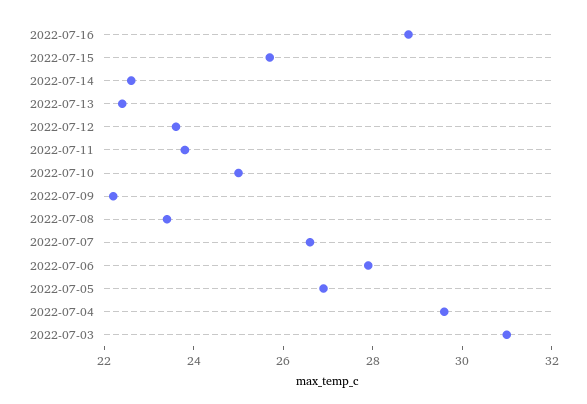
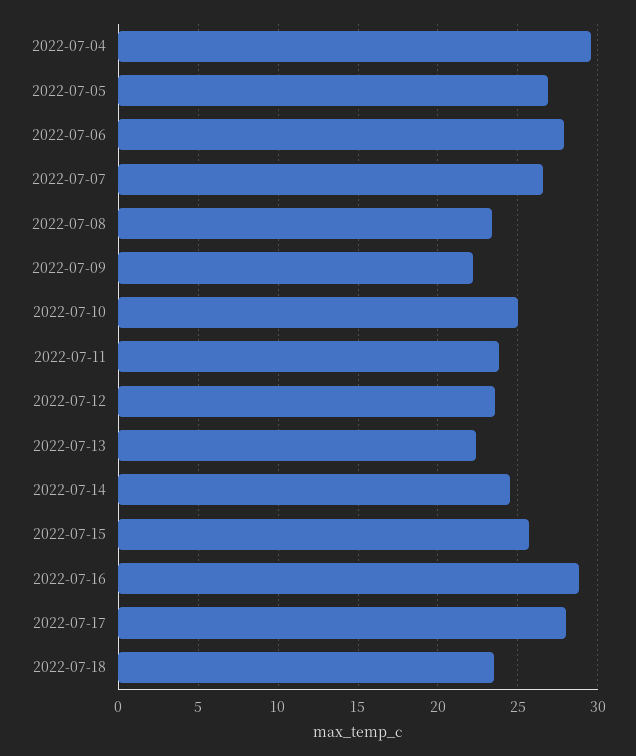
2022-07-14: 22.5 -> 24.5
2022-07-03: 31 -> none
2022-07-17: none -> 28
2022-07-18: none -> 23.5

